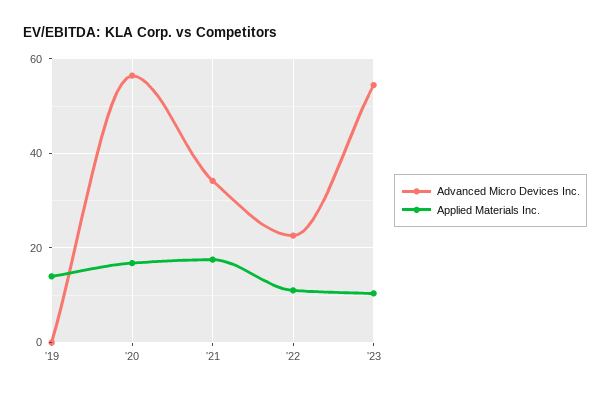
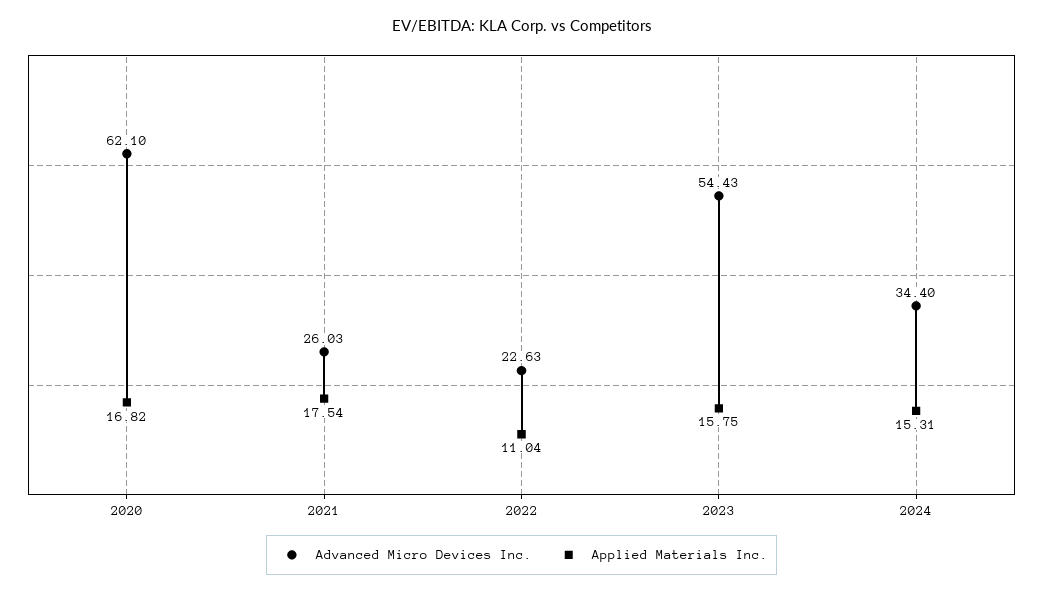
Advanced Micro Devices Inc., '19: 0 -> none
Applied Materials Inc., '19: 14 -> none
Advanced Micro Devices Inc., '20: 56 -> 62.1
Advanced Micro Devices Inc., '21: 34 -> 26.03
Applied Materials Inc., '23: 10 -> 15.75
Advanced Micro Devices Inc., 2024: none -> 34.4
Applied Materials Inc., 2024: none -> 15.31

